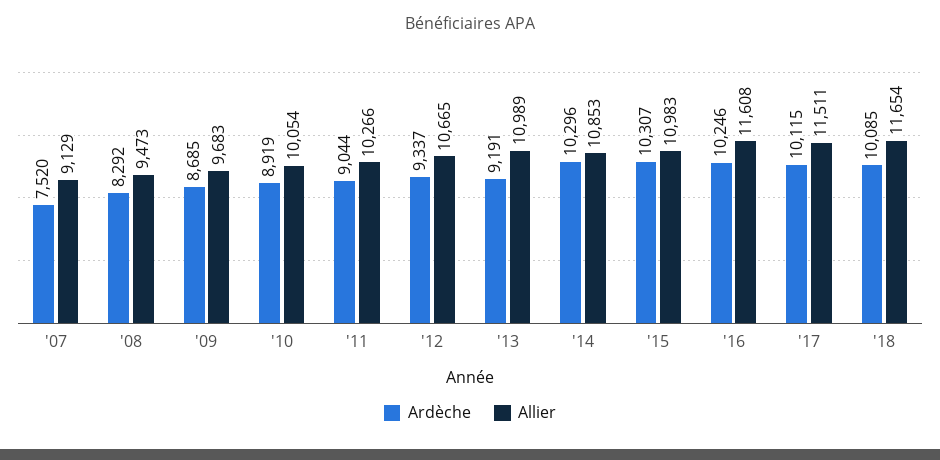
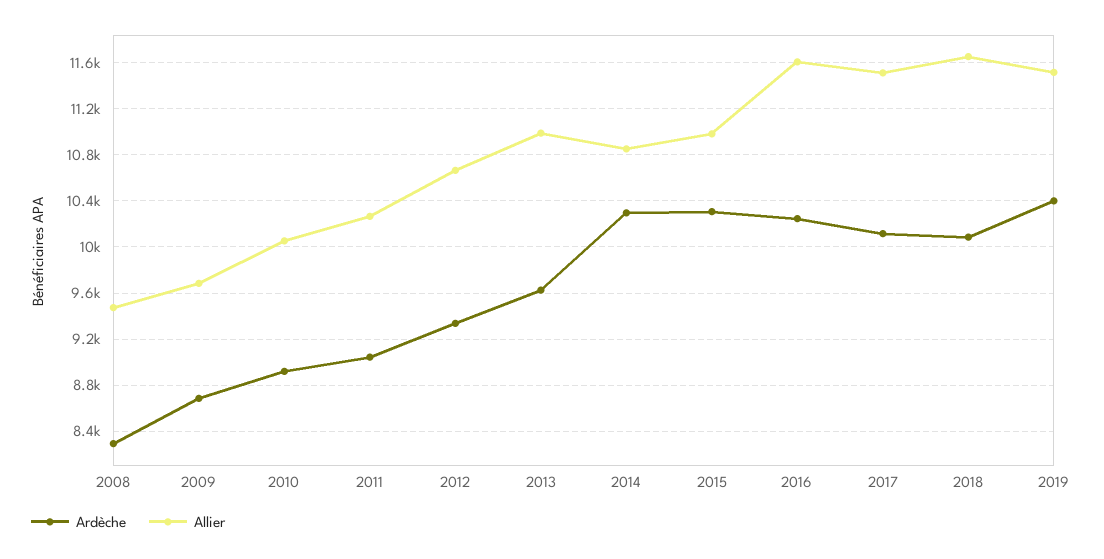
Ardèche, '07: 7520 -> none
Allier, '07: 9129 -> none
Ardèche, '13: 9191 -> 9600
Ardèche, 2019: none -> 10400
Allier, 2019: none -> 11500

